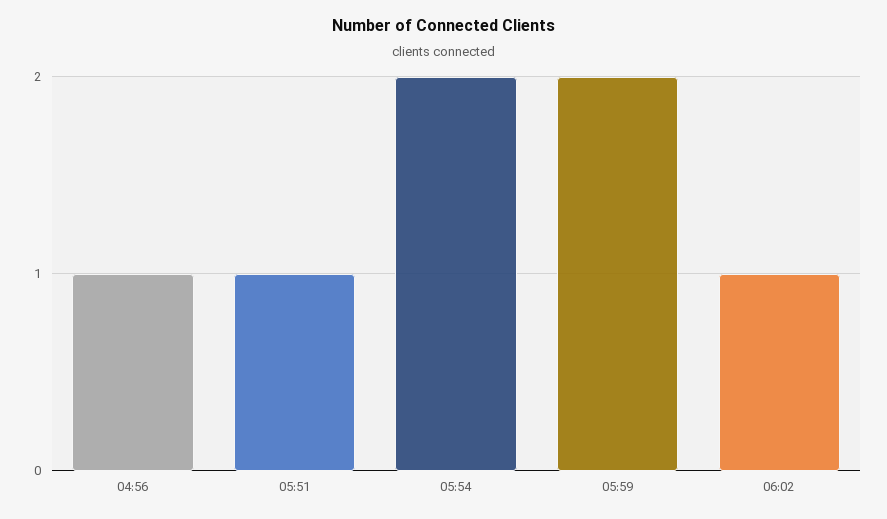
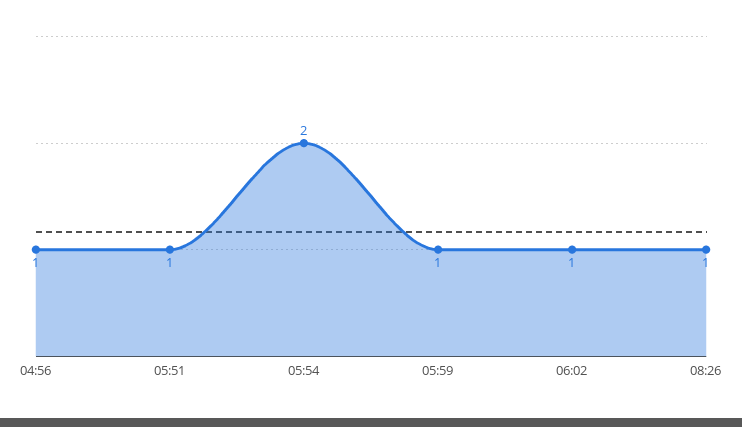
05:59: 2 -> 1
08:26: none -> 1

